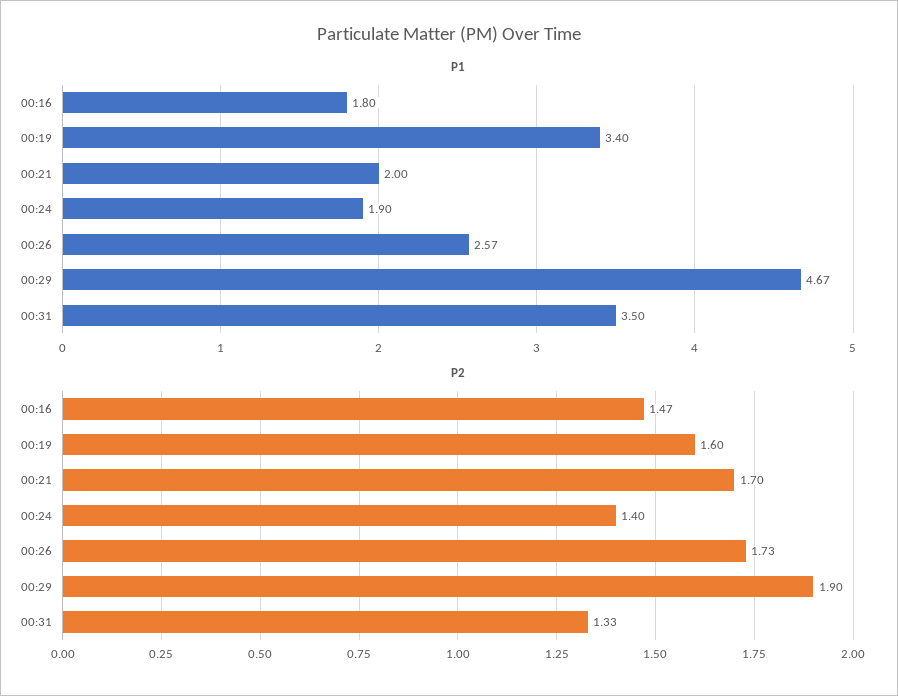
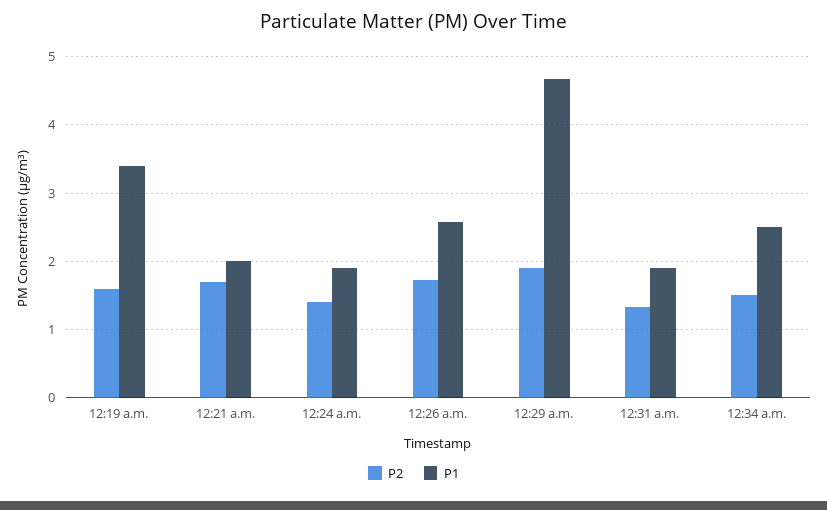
P1, 00:16: 1.8 -> none
P1, 00:31: 3.5 -> 1.9
P2, 00:16: 1.47 -> none
P2, 12:34 a.m.: none -> 1.5
P1, 12:34 a.m.: none -> 2.5

